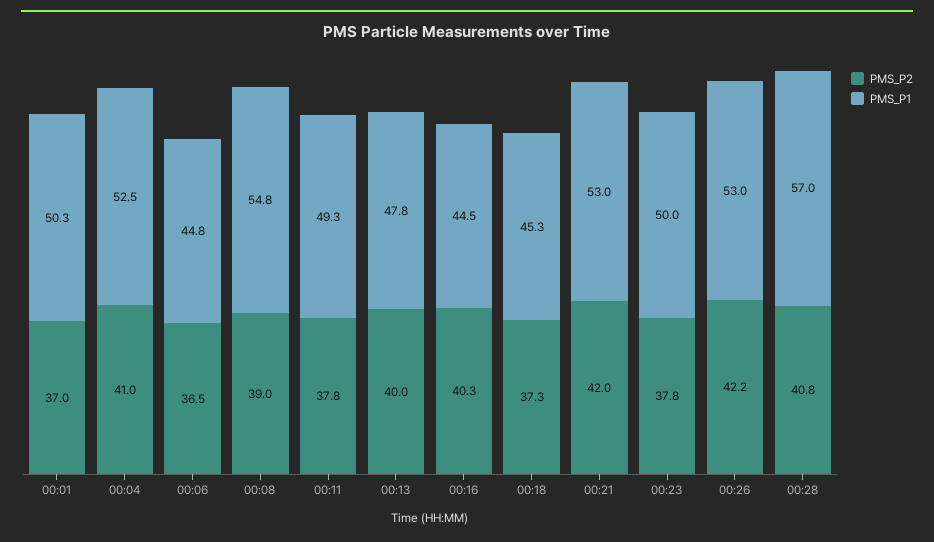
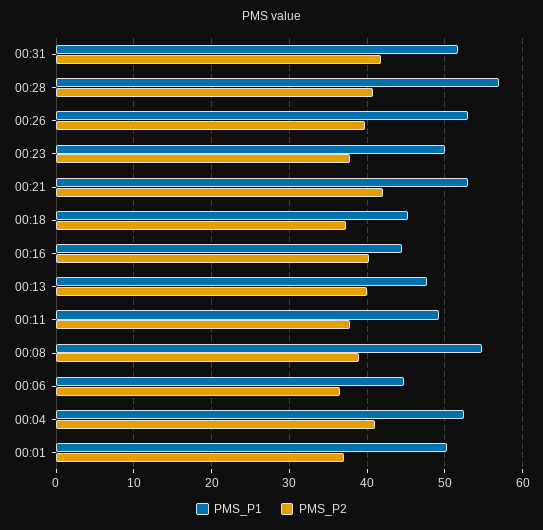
PMS_P2, 00:26: 42.2 -> 40
PMS_P1, 00:31: none -> 52
PMS_P2, 00:31: none -> 42

